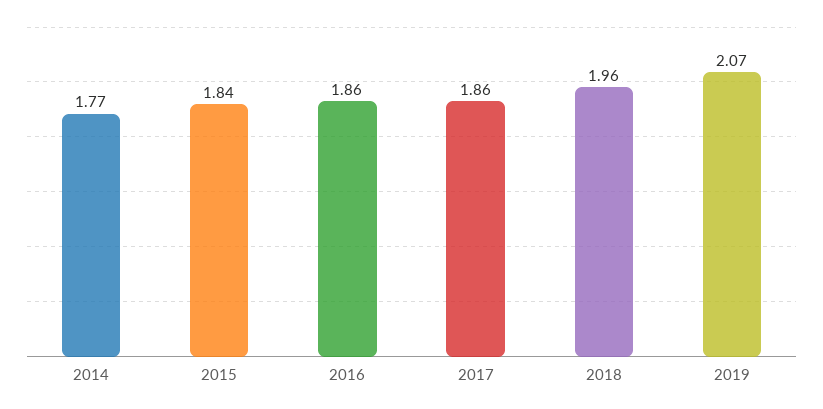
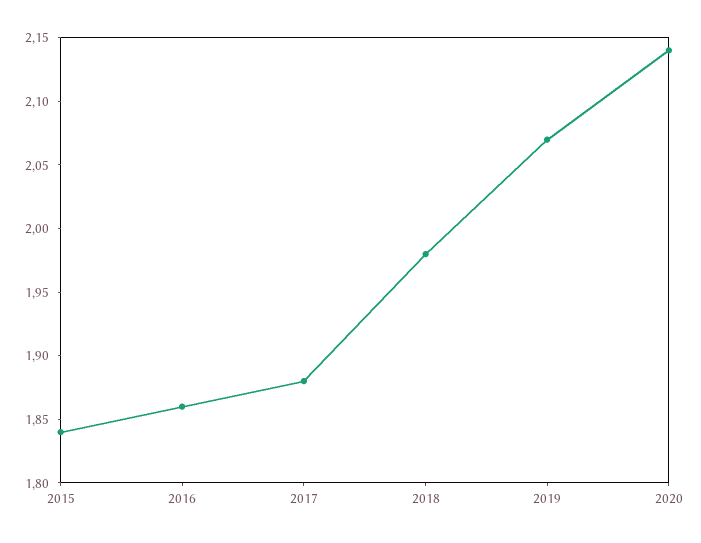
2014: 1.77 -> none
2017: 1.86 -> 1.88
2018: 1.96 -> 1.98
2020: none -> 2.14

